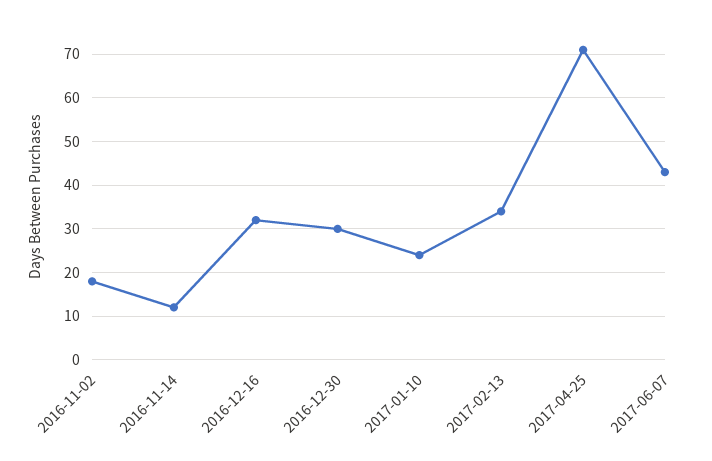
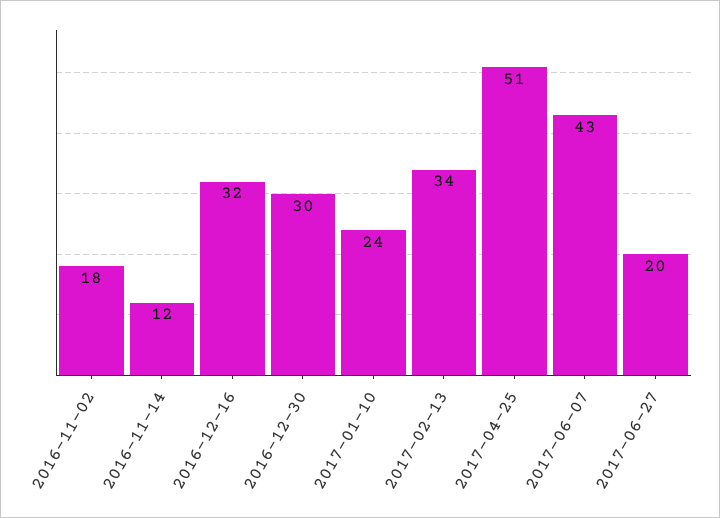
2017-04-25: 70 -> 51
2017-06-27: none -> 20

